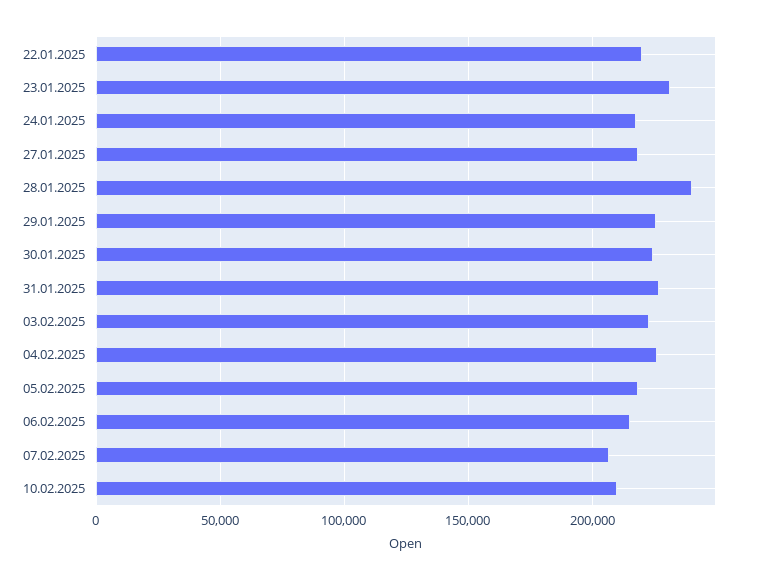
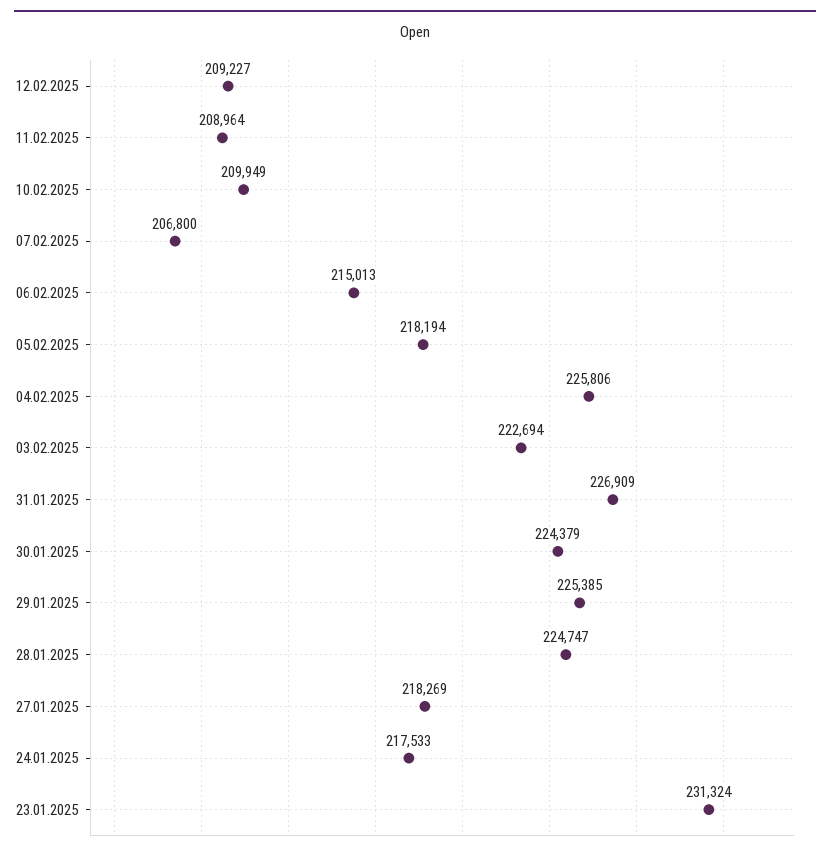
22.01.2025: 220000 -> none
28.01.2025: 240000 -> 224747
12.02.2025: none -> 209227
11.02.2025: none -> 208964

